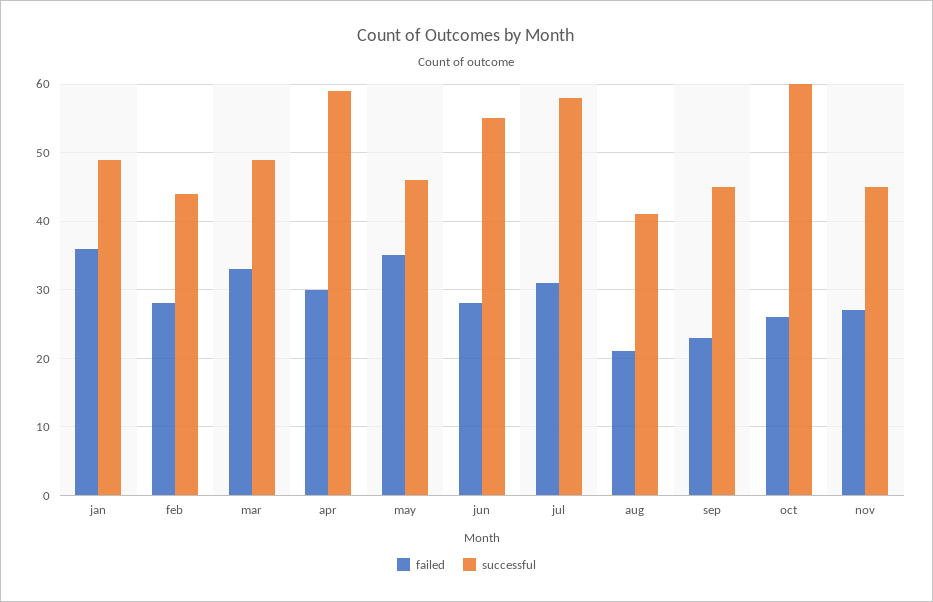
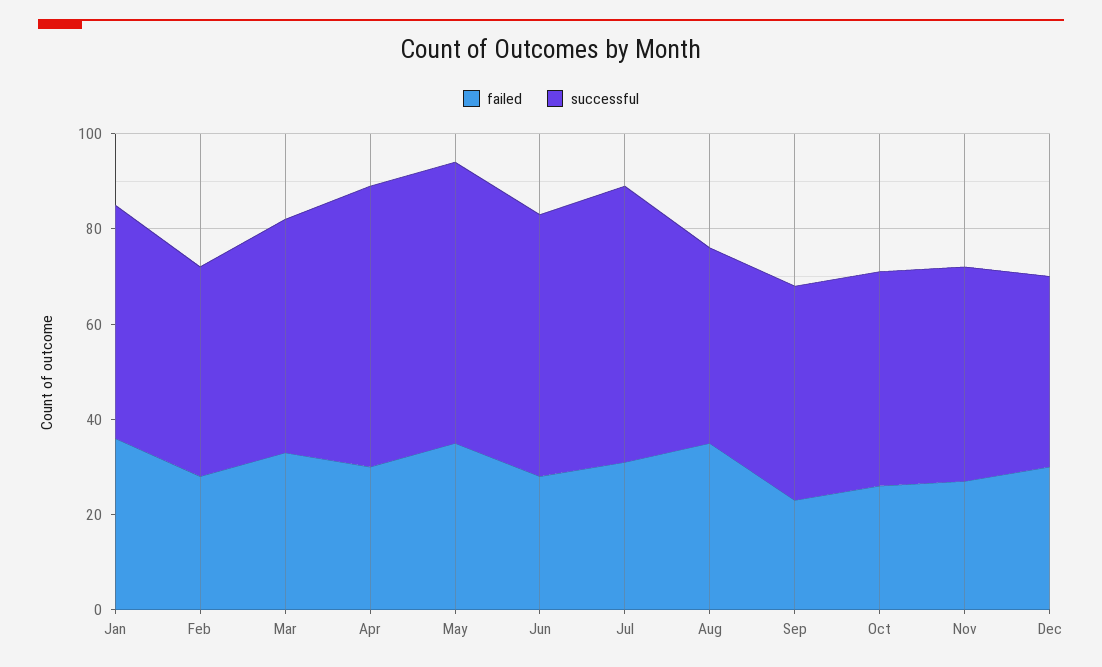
successful, may: 46 -> 60
failed, aug: 21 -> 35
successful, oct: 60 -> 45
failed, Dec: none -> 30
successful, Dec: none -> 40

